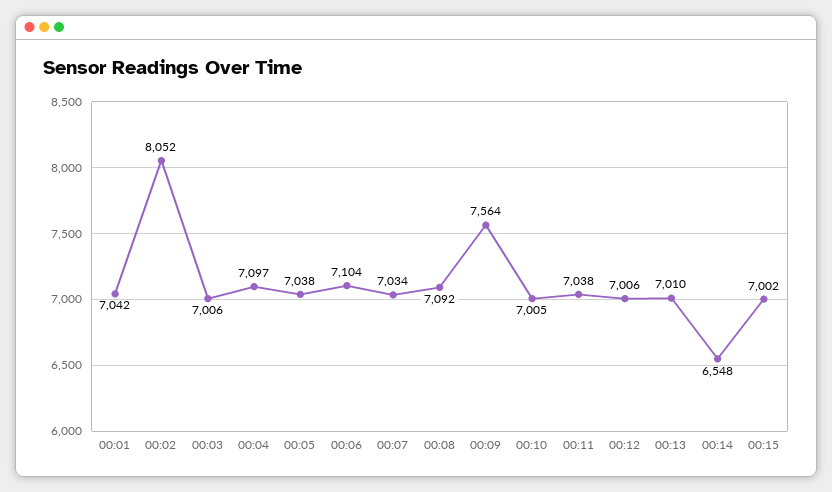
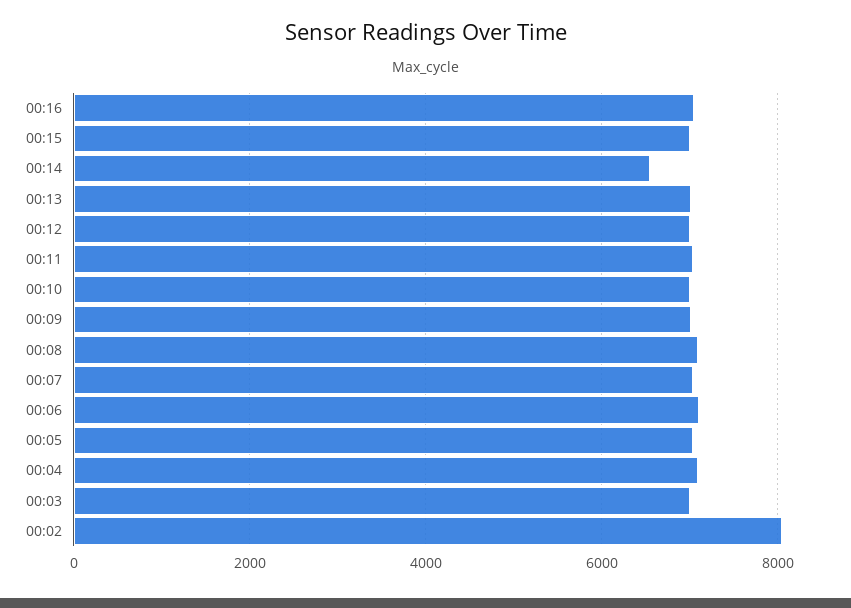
00:01: 7042 -> none
00:09: 7564 -> 7000
00:16: none -> 7000

